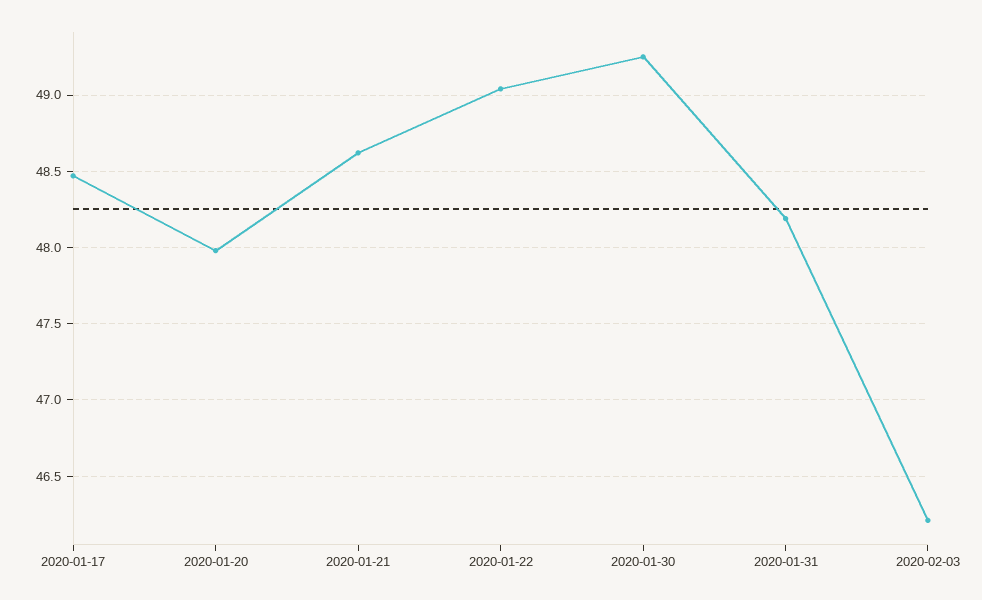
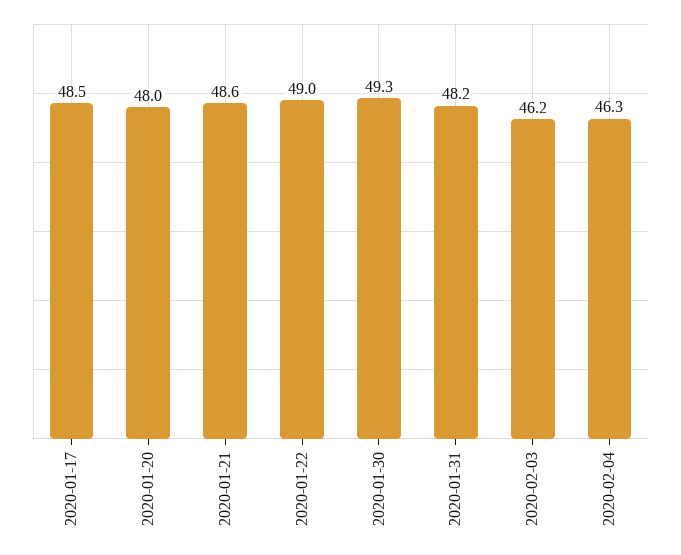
2020-02-04: none -> 46.3

